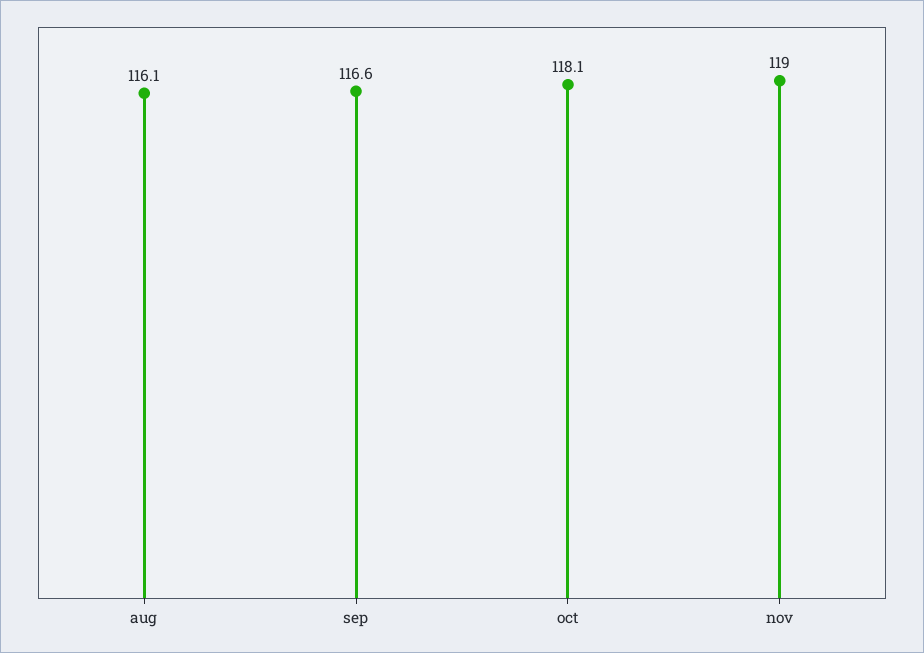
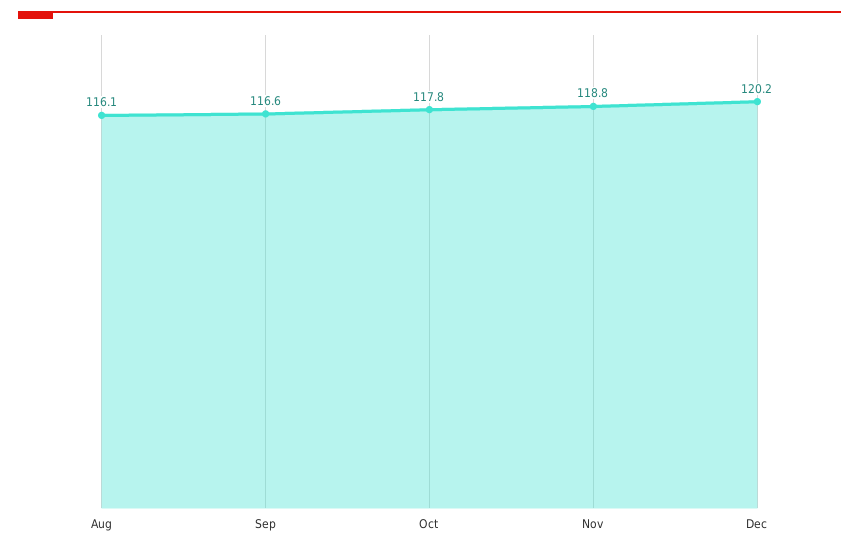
oct: 118.1 -> 117.8
nov: 119 -> 118.8
Dec: none -> 120.2

